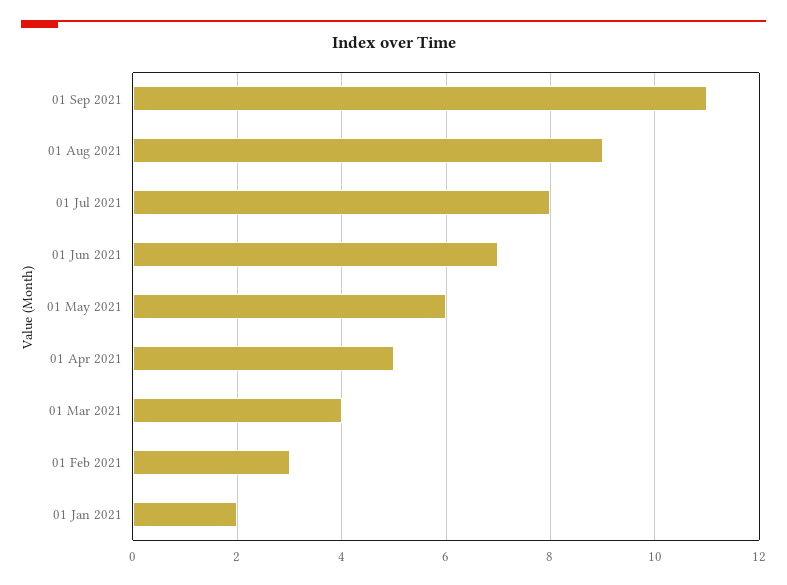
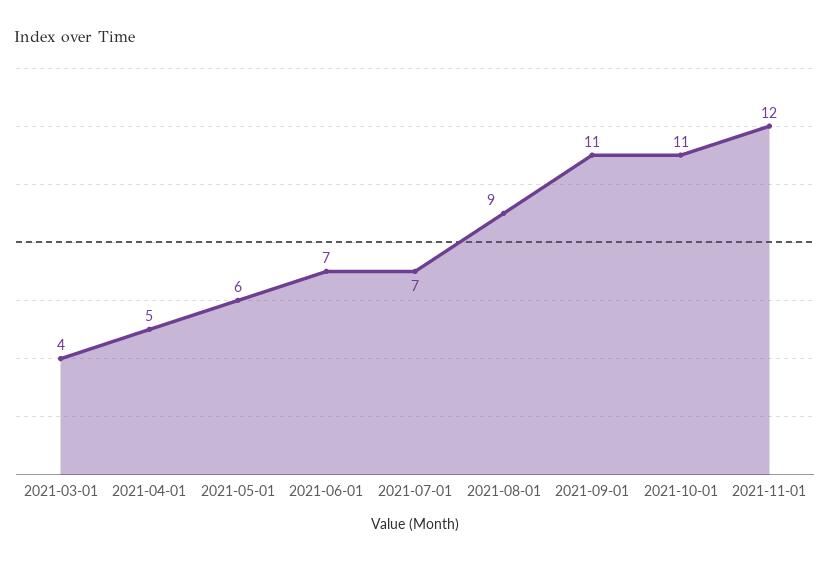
01 Jul 2021: 8 -> 7
01 Feb 2021: 3 -> none
01 Jan 2021: 2 -> none
2021-10-01: none -> 11
2021-11-01: none -> 12

